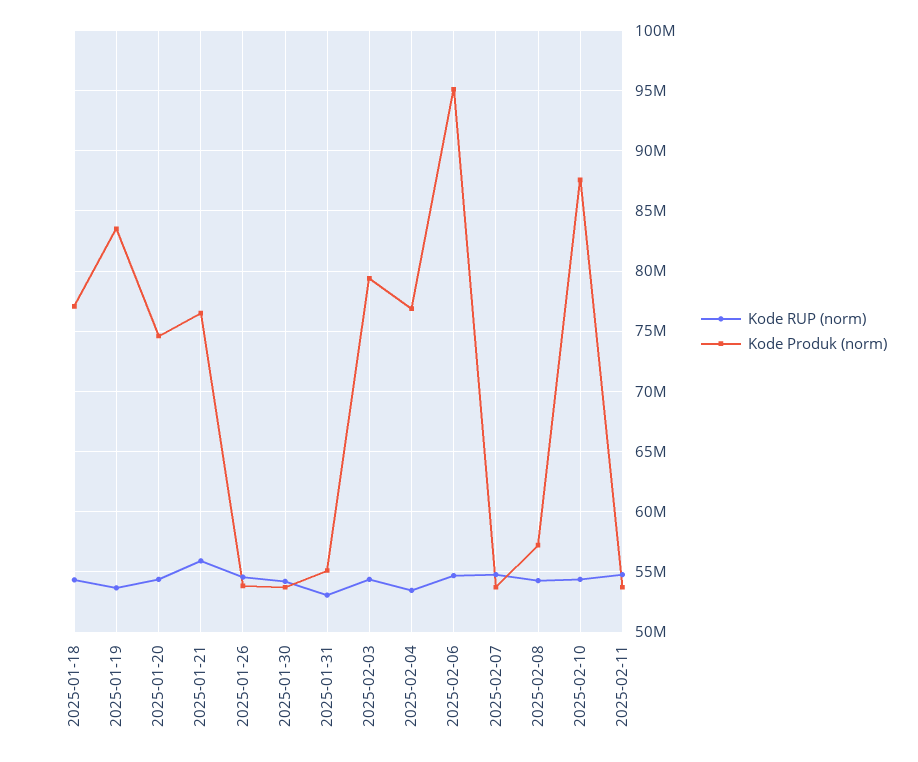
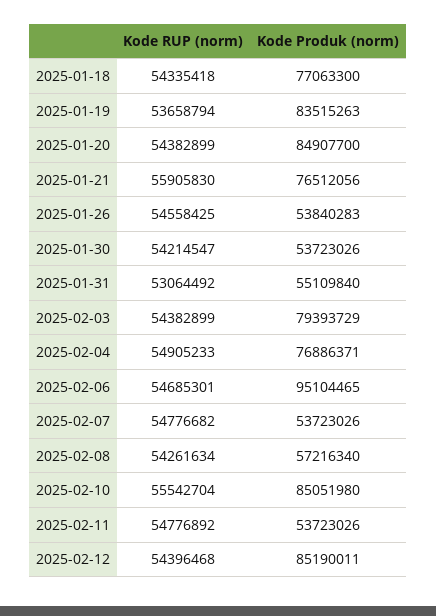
Kode Produk (norm), 2025-01-20: 74500000 -> 84907700
Kode RUP (norm), 2025-02-04: 53500000 -> 54905233
Kode RUP (norm), 2025-02-10: 54500000 -> 55542704
Kode Produk (norm), 2025-02-10: 87500000 -> 85051980
Kode RUP (norm), 2025-02-12: none -> 54396468
Kode Produk (norm), 2025-02-12: none -> 85190011

